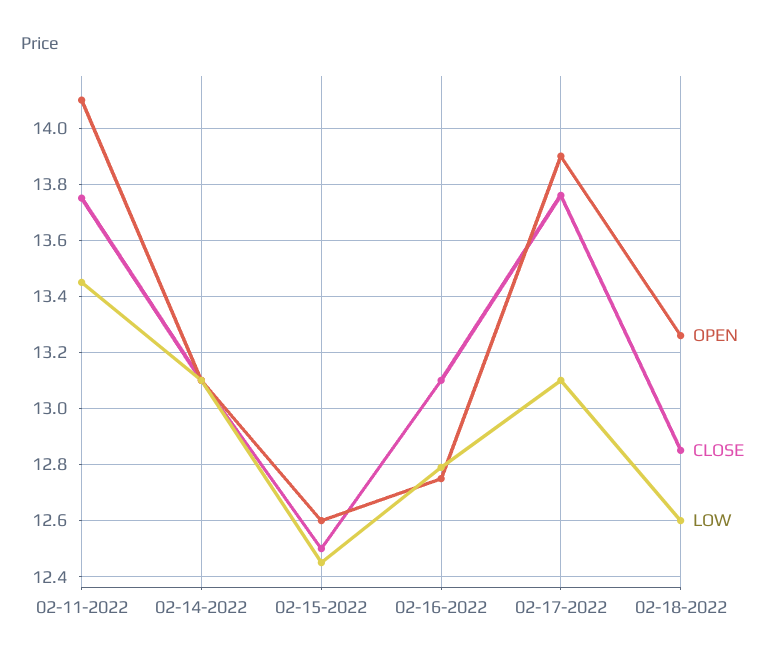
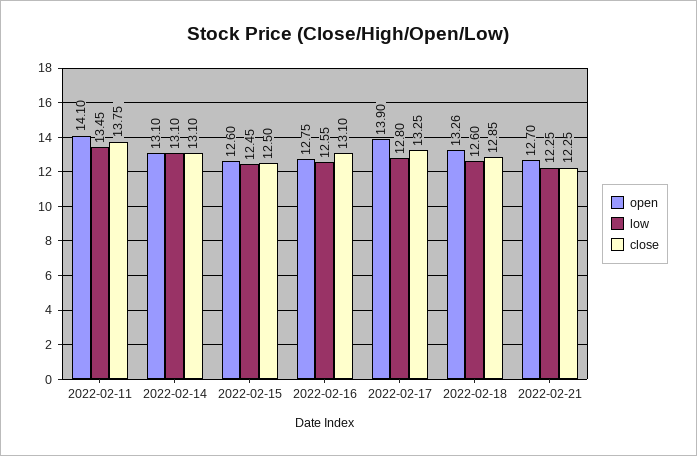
LOW, 02-16-2022: 12.8 -> 12.55
CLOSE, 02-17-2022: 13.75 -> 13.25
LOW, 02-17-2022: 13.1 -> 12.8
OPEN, 2022-02-21: none -> 12.7
LOW, 2022-02-21: none -> 12.25
CLOSE, 2022-02-21: none -> 12.25

